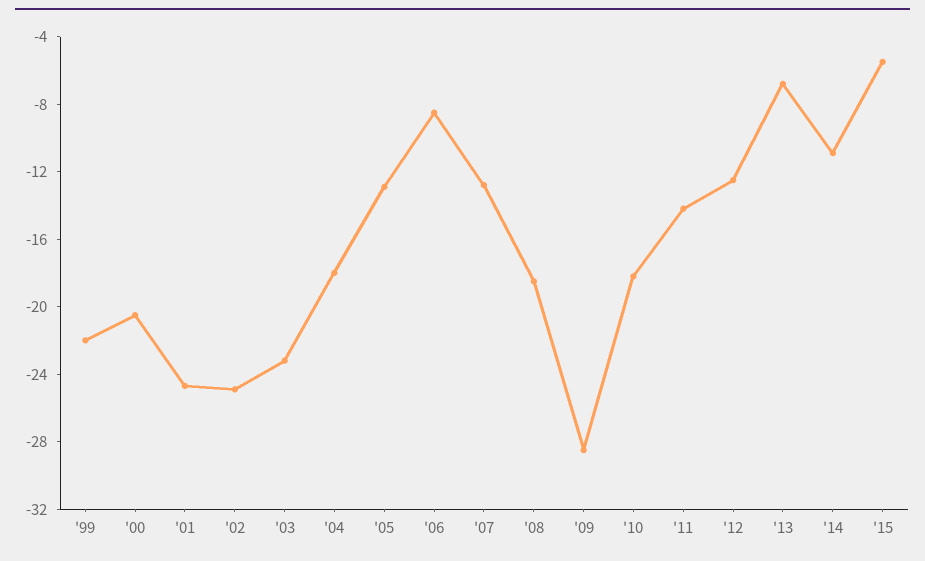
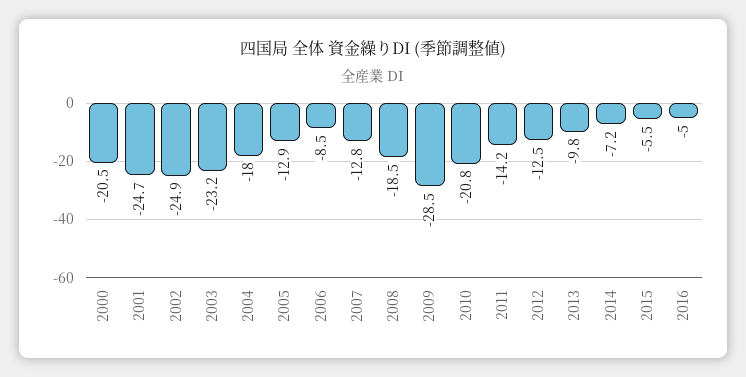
'99: -22 -> none
'10: -18 -> -20.8
'13: -7 -> -9.8
'14: -11 -> -7.2
2016: none -> -5

